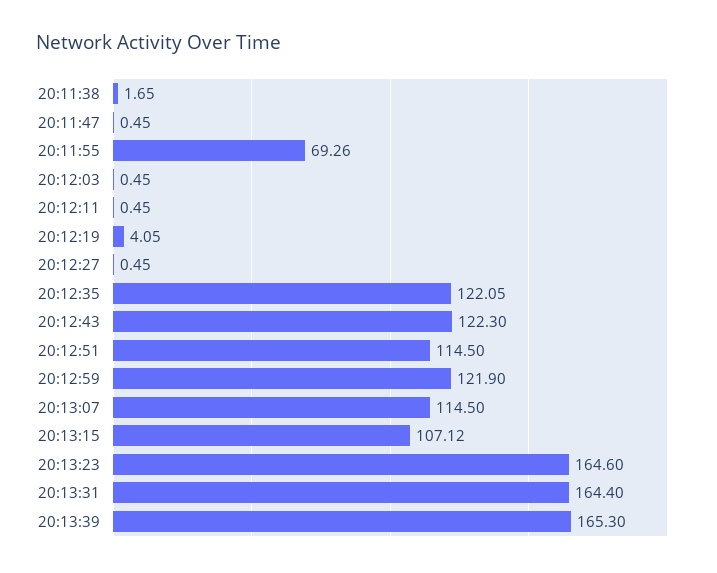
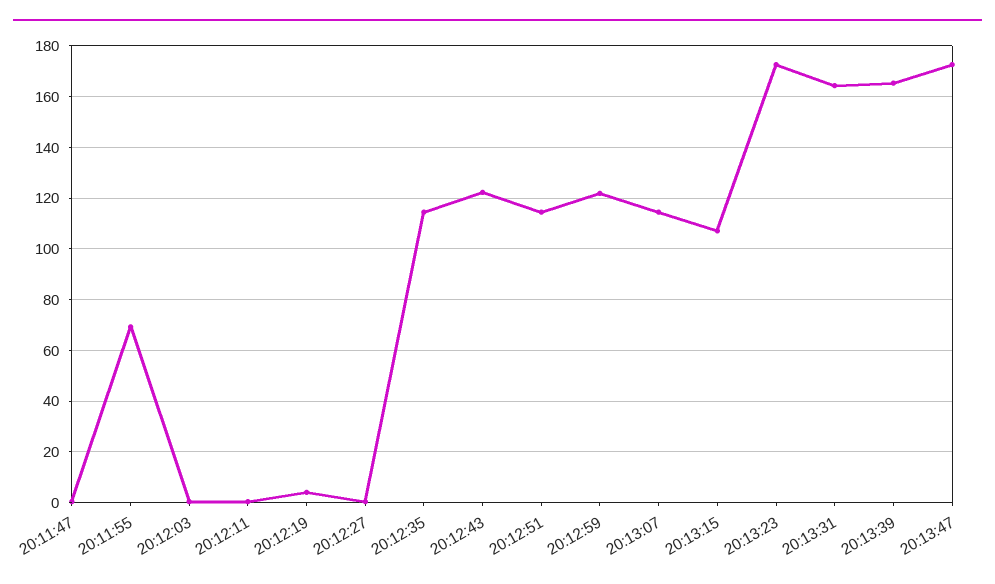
20:11:38: 1.65 -> none
20:12:35: 122.05 -> 115
20:13:23: 164.6 -> 172.5
20:13:47: none -> 172.5

